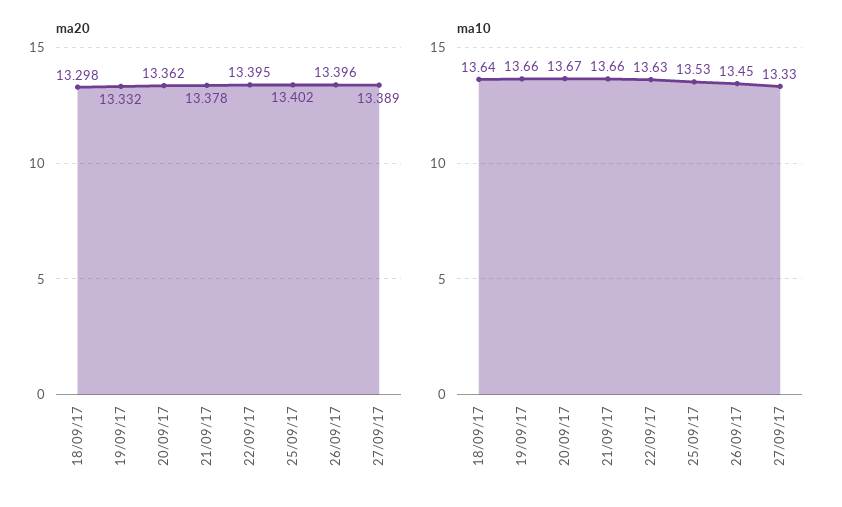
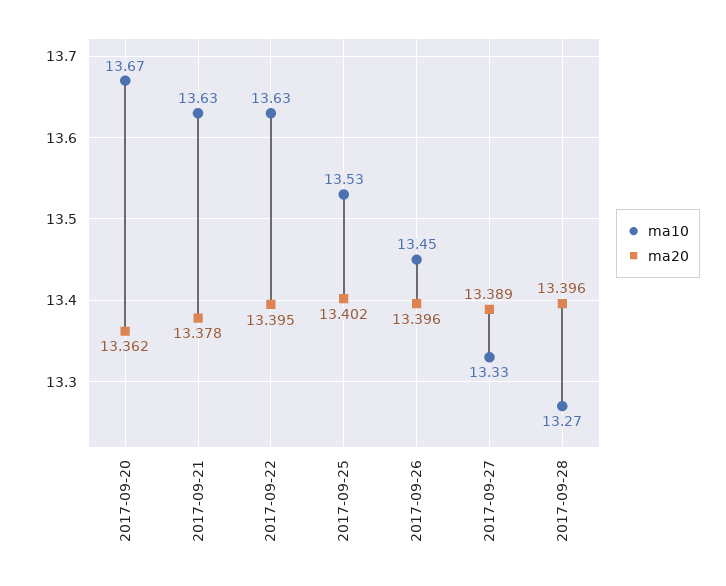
ma20, 18/09/17: 13.298 -> none
ma20, 19/09/17: 13.332 -> none
ma10, 18/09/17: 13.64 -> none
ma10, 19/09/17: 13.66 -> none
ma10, 21/09/17: 13.66 -> 13.63
ma10, 2017-09-28: none -> 13.27
ma20, 2017-09-28: none -> 13.396

